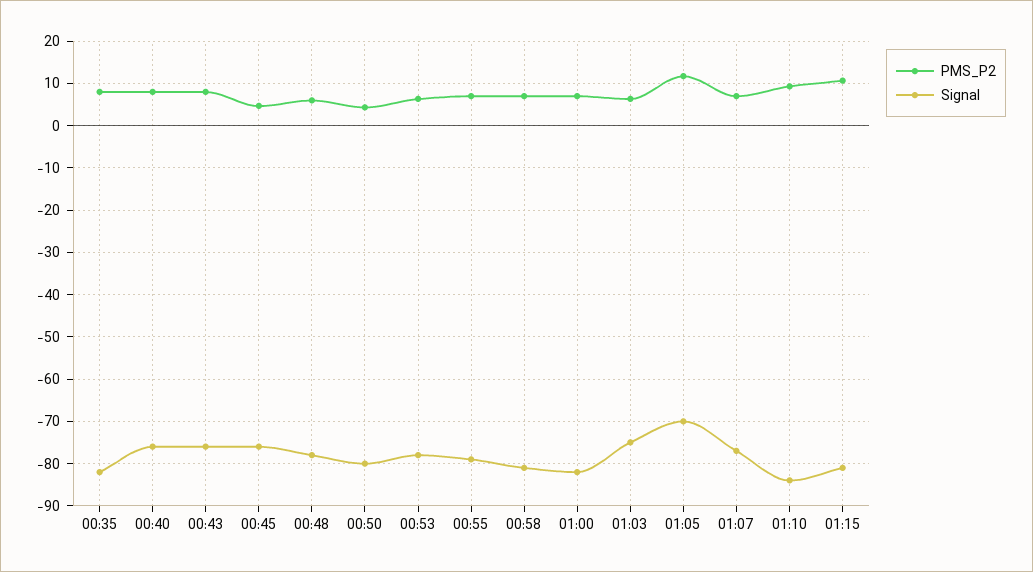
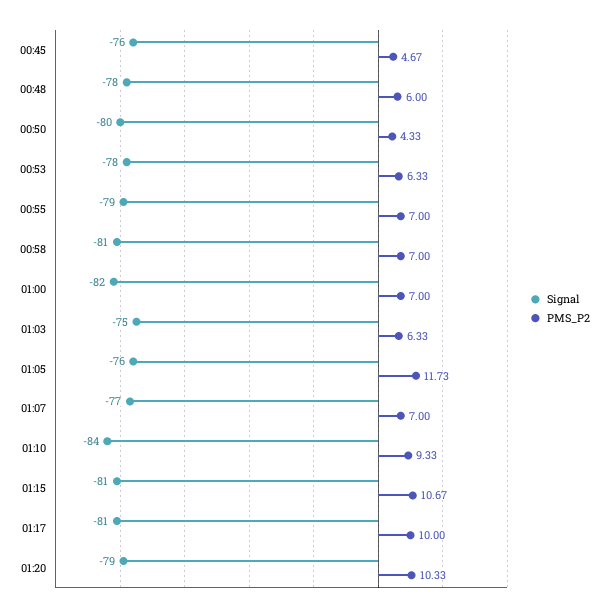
PMS_P2, 00:35: 8 -> none
Signal, 00:35: -82 -> none
PMS_P2, 00:40: 8 -> none
Signal, 00:40: -76 -> none
PMS_P2, 00:43: 8 -> none
Signal, 00:43: -76 -> none
Signal, 01:05: -70 -> -76
Signal, 01:17: none -> -81
PMS_P2, 01:17: none -> 10
Signal, 01:20: none -> -79
PMS_P2, 01:20: none -> 10.33

